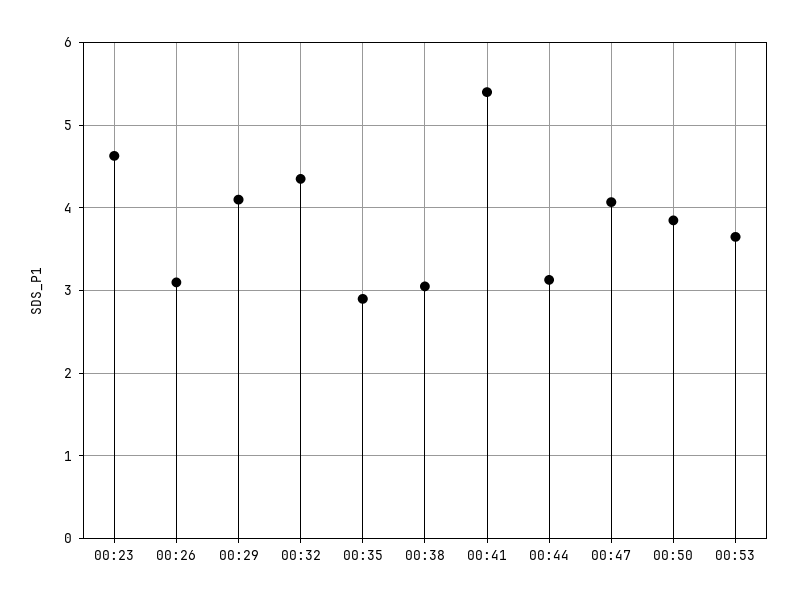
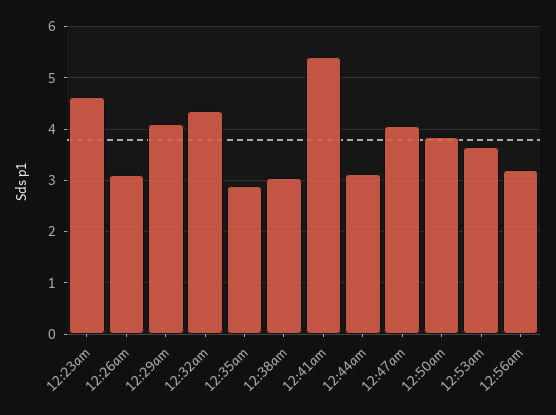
12:56am: none -> 3.2

